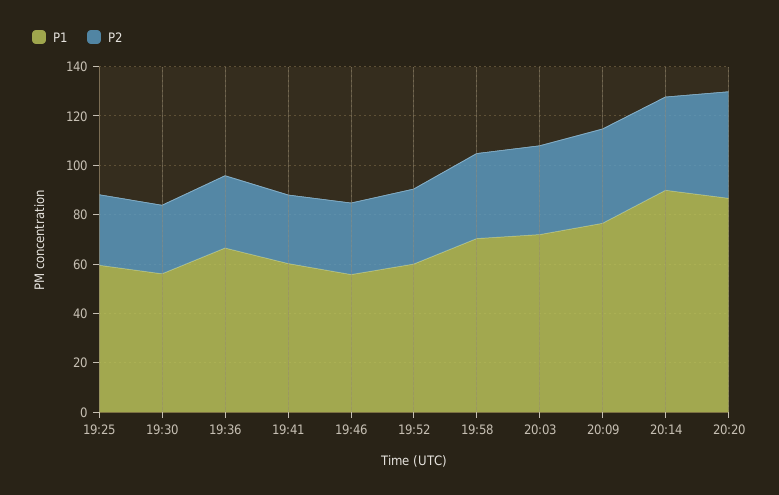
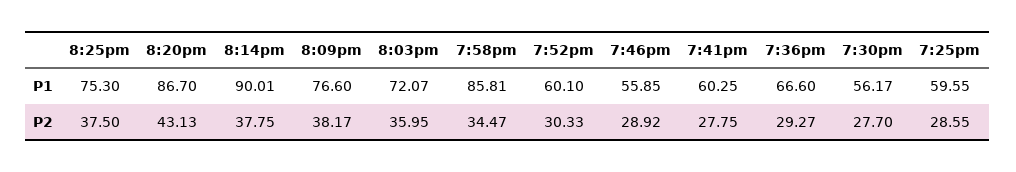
P1, 19:58: 70 -> 85.81
P1, 8:25pm: none -> 75.3
P2, 8:25pm: none -> 37.5

